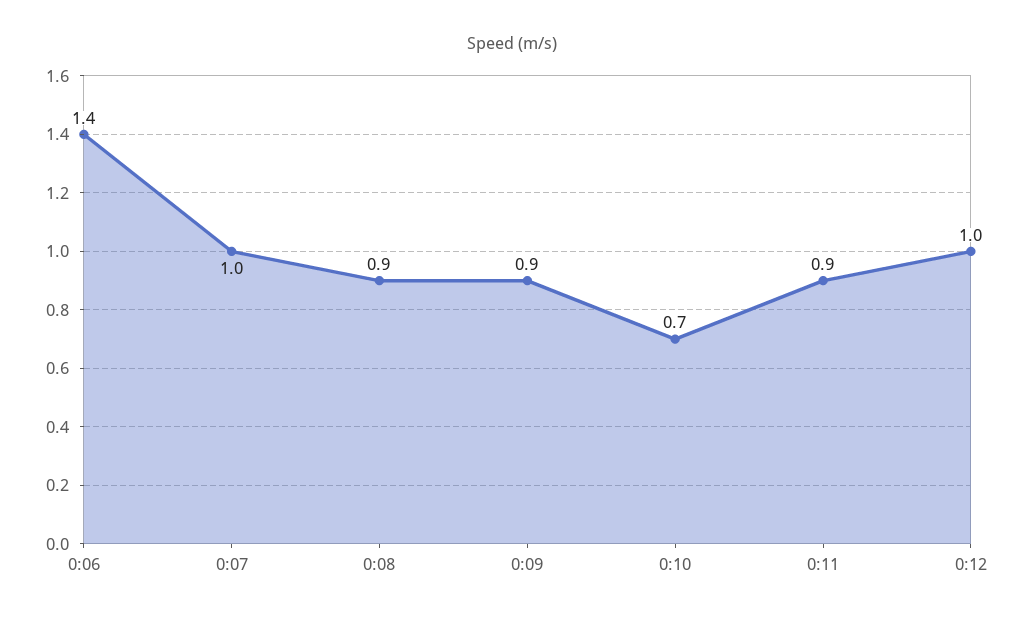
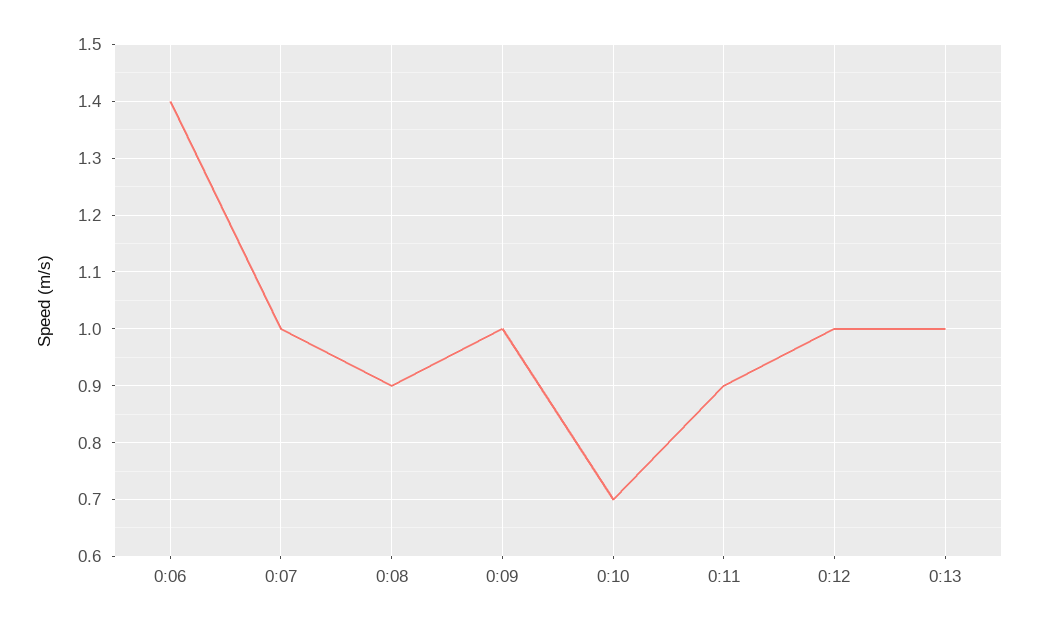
0:09: 0.9 -> 1
0:13: none -> 1

